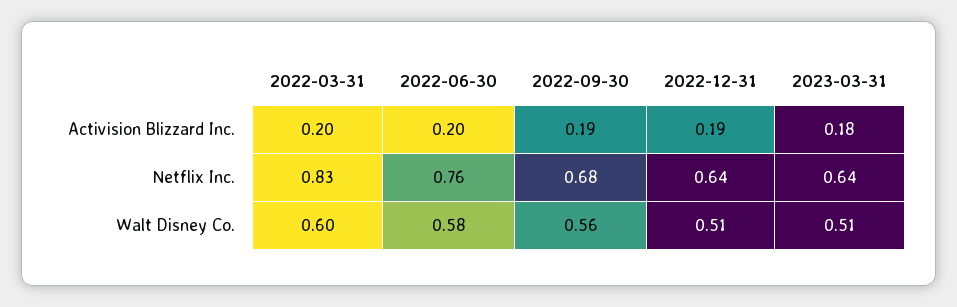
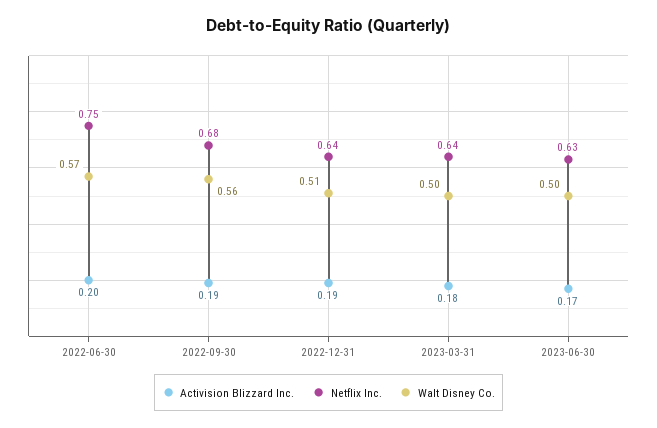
Activision Blizzard Inc., 2022-03-31: 0.2 -> none
Netflix Inc., 2022-03-31: 0.83 -> none
Netflix Inc., 2022-06-30: 0.76 -> 0.75
Walt Disney Co., 2022-03-31: 0.6 -> none
Walt Disney Co., 2022-06-30: 0.58 -> 0.57
Walt Disney Co., 2023-03-31: 0.51 -> 0.5
Activision Blizzard Inc., 2023-06-30: none -> 0.17
Netflix Inc., 2023-06-30: none -> 0.63
Walt Disney Co., 2023-06-30: none -> 0.5

